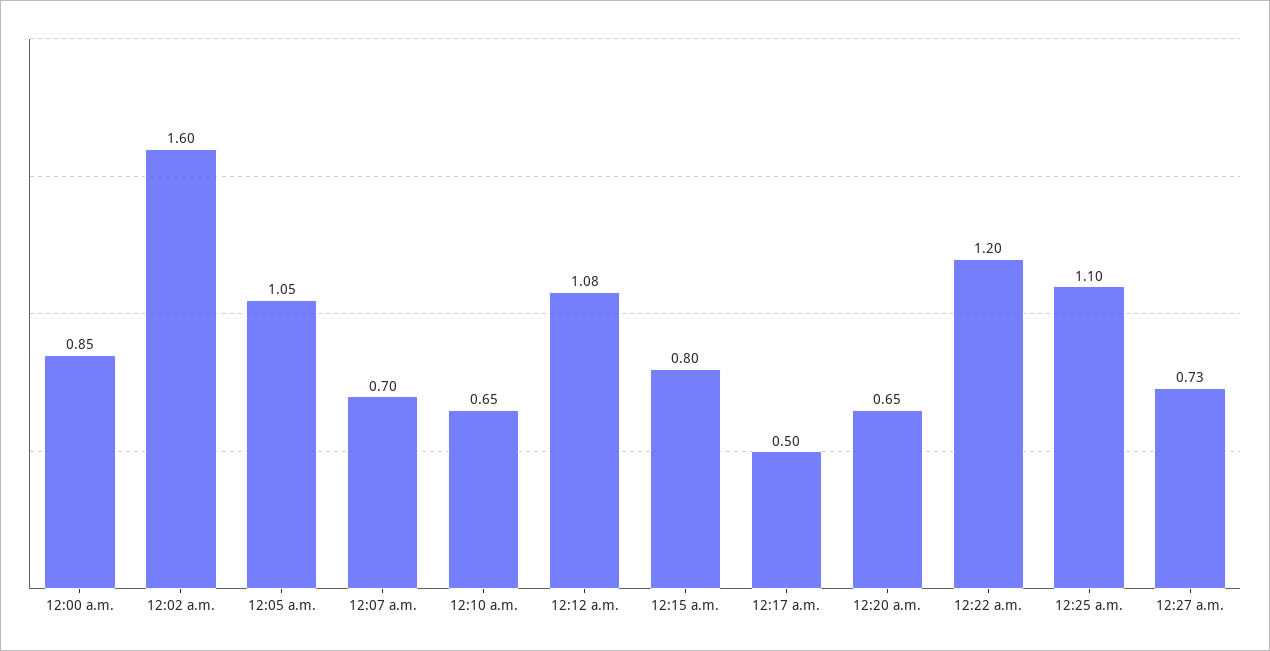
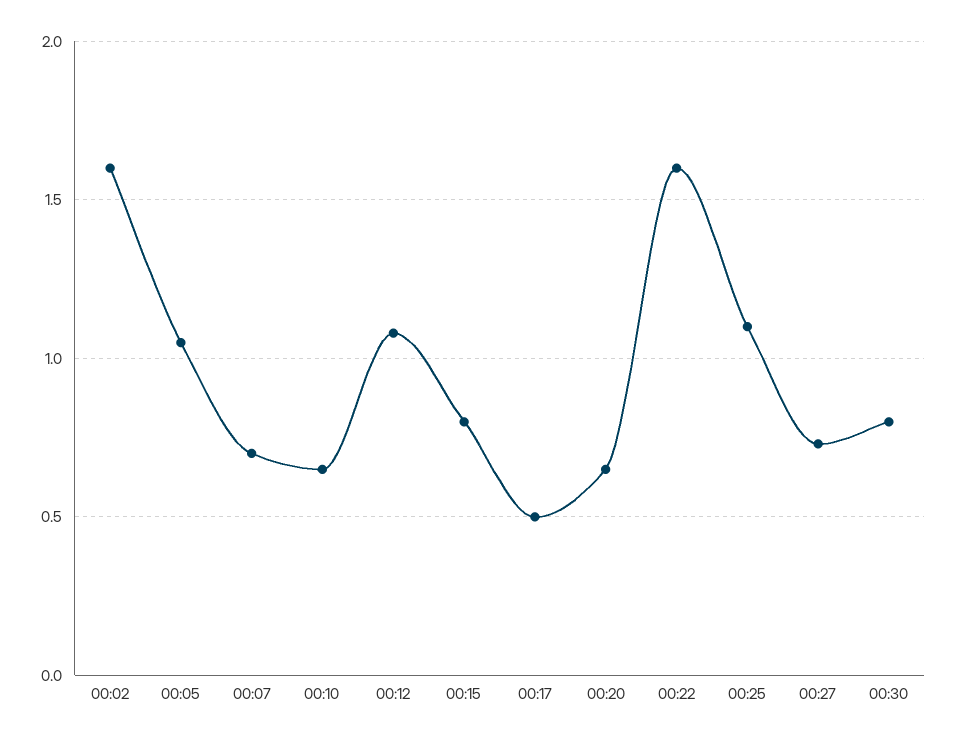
12:00 a.m.: 0.85 -> none
12:22 a.m.: 1.2 -> 1.6
00:30: none -> 0.8

